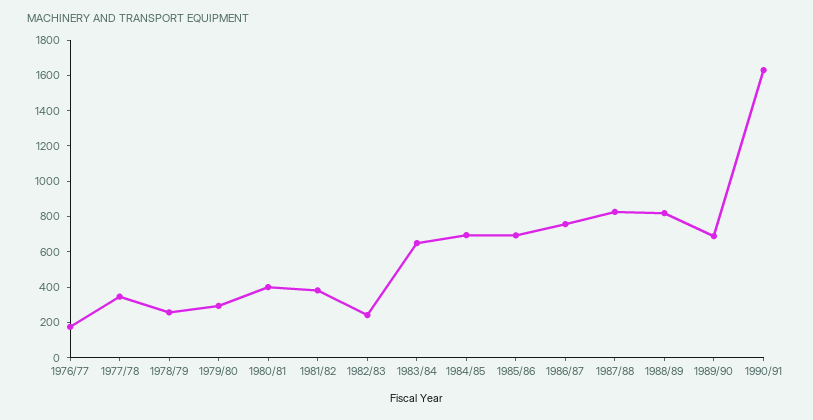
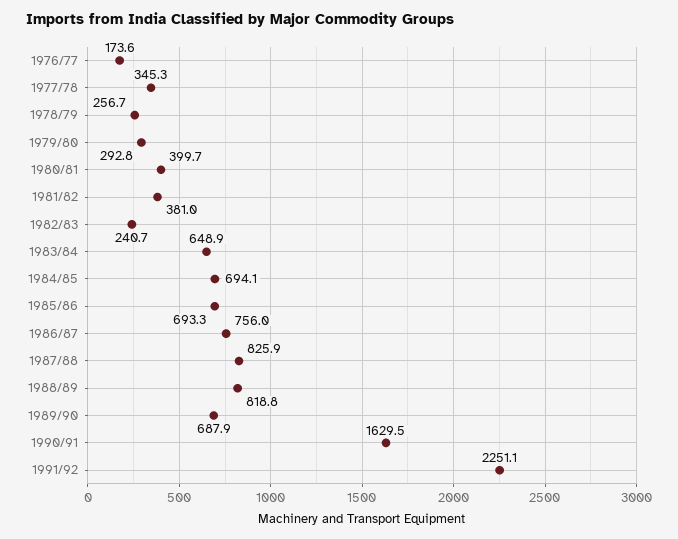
1991/92: none -> 2251.1

